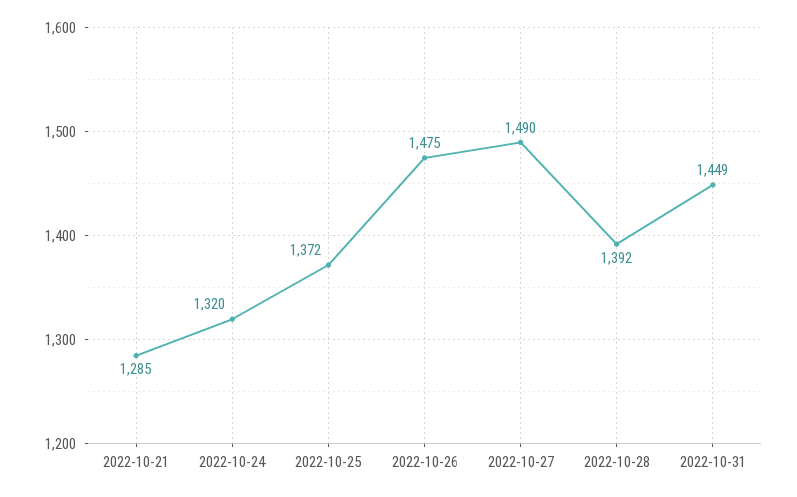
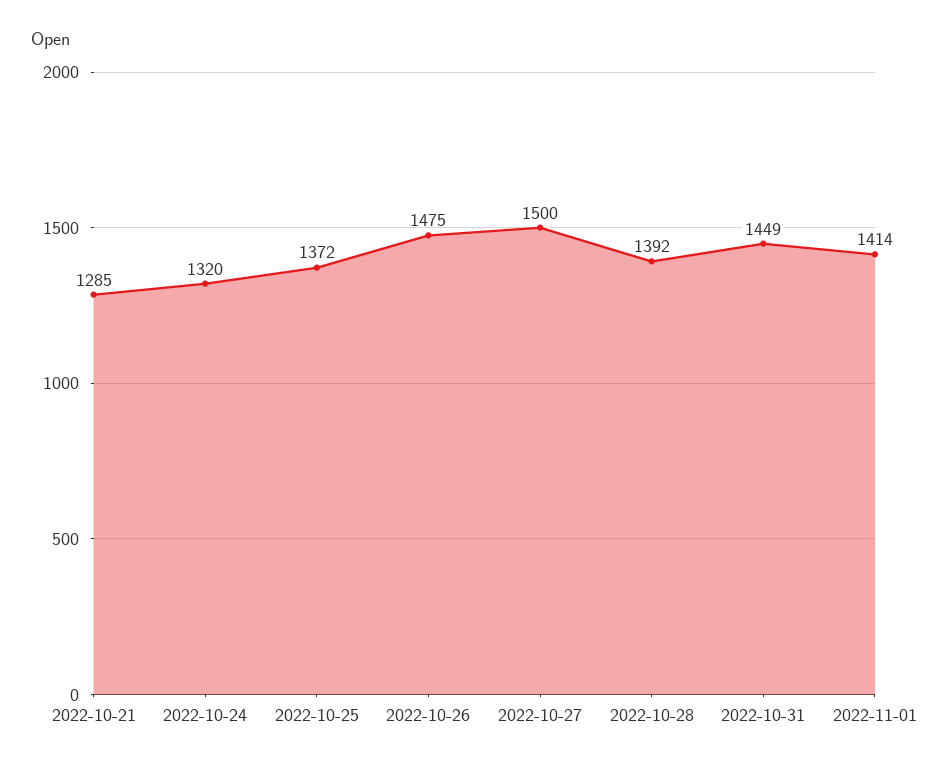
2022-10-27: 1490 -> 1500
2022-11-01: none -> 1414

